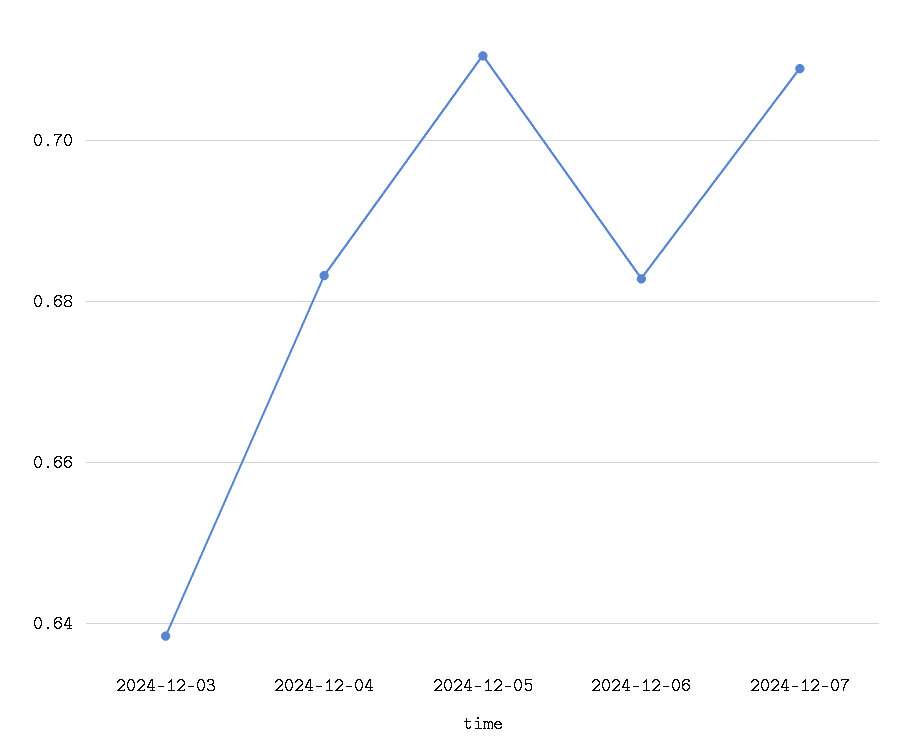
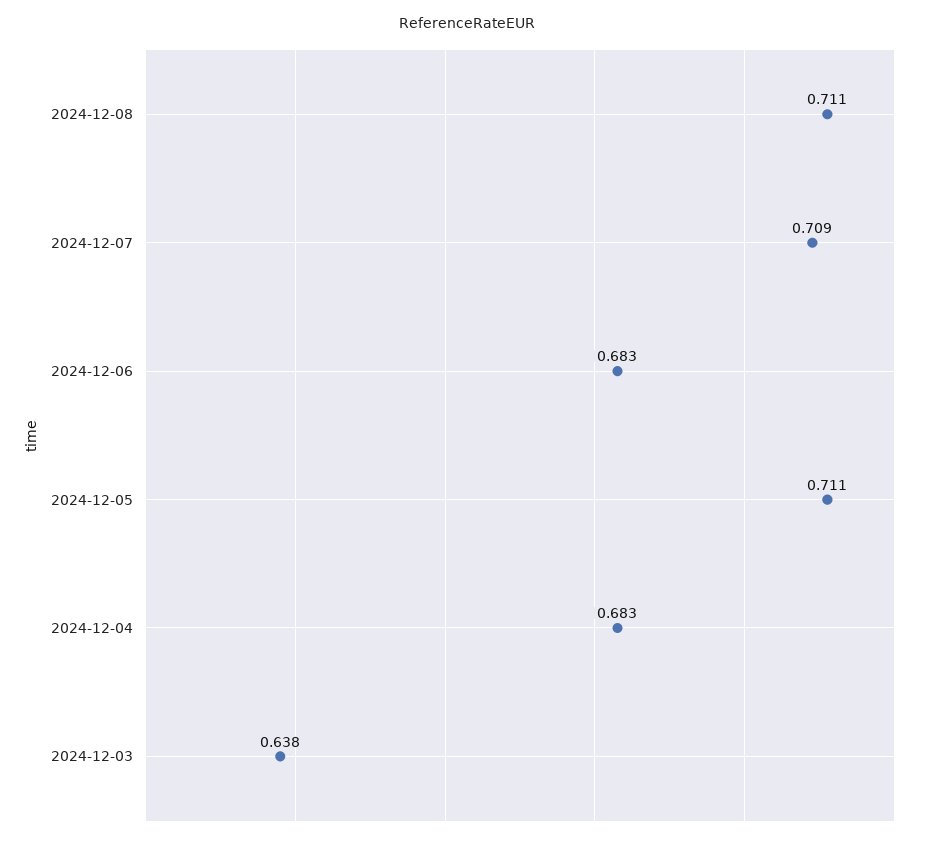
2024-12-08: none -> 0.711

